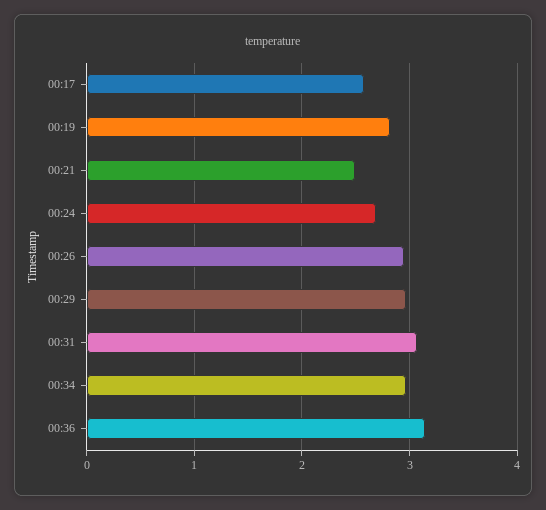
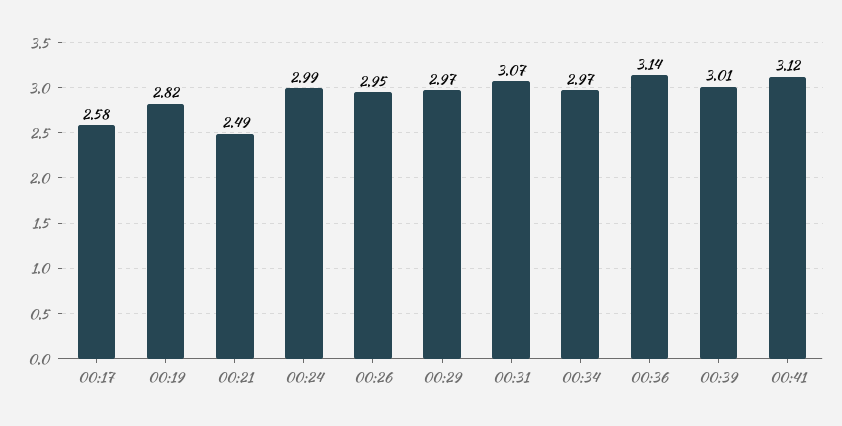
00:24: 2.7 -> 2.99
00:39: none -> 3.01
00:41: none -> 3.12

